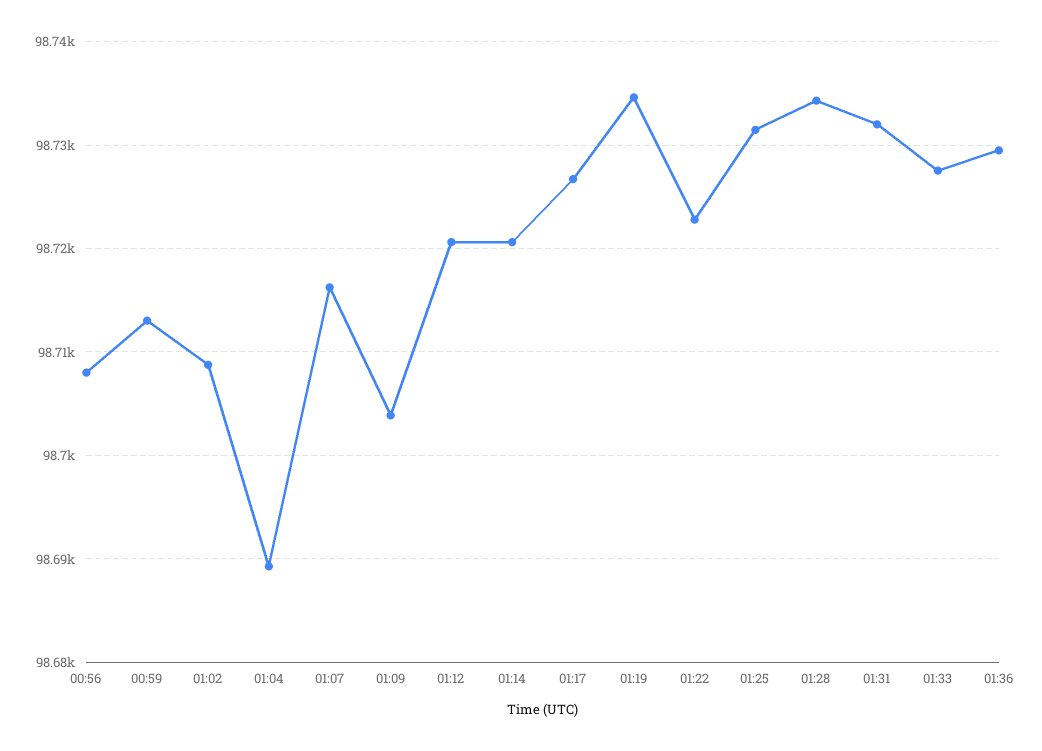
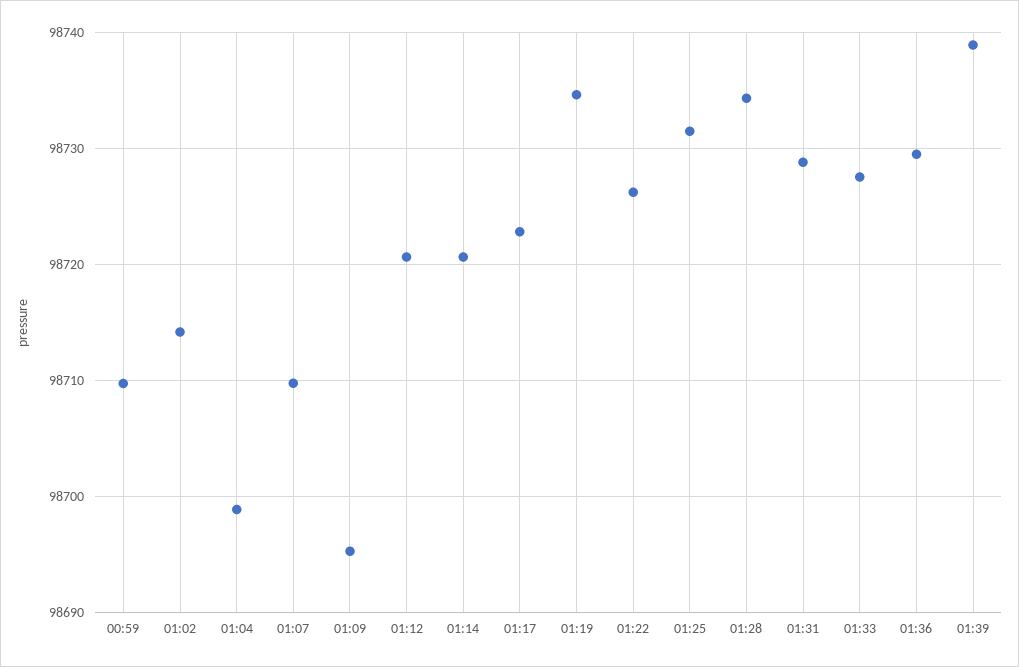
00:56: 98708 -> none
00:59: 98713 -> 98710
01:02: 98709 -> 98714
01:04: 98689 -> 98699
01:07: 98716 -> 98710
01:09: 98704 -> 98695
01:17: 98727 -> 98723
01:22: 98723 -> 98726
01:31: 98732 -> 98729
01:39: none -> 98739

